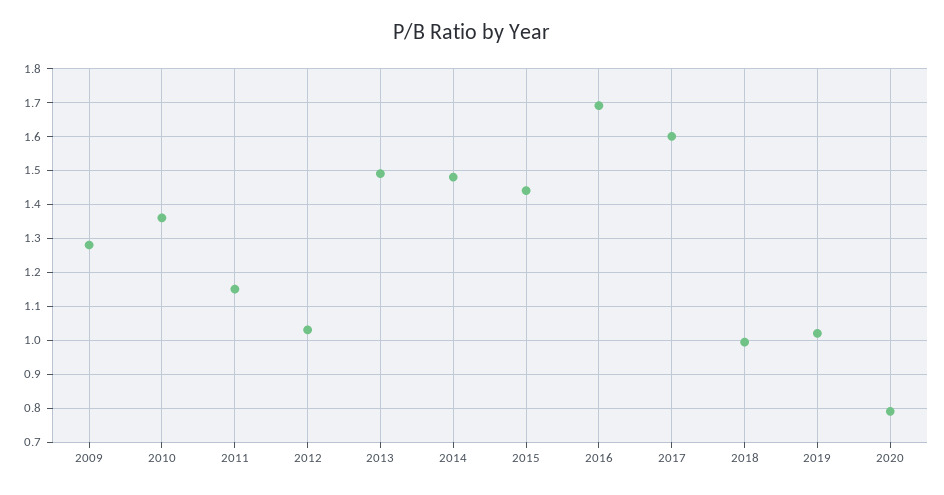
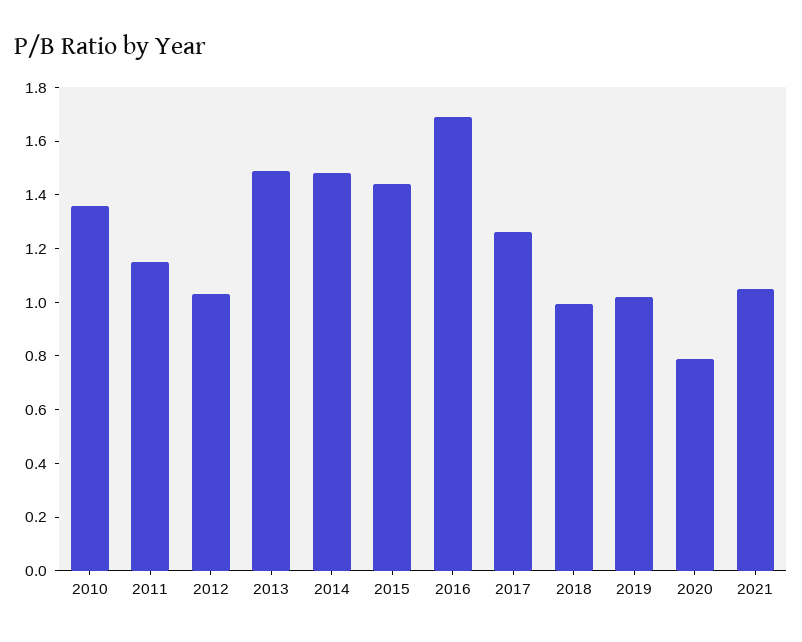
2009: 1.28 -> none
2017: 1.6 -> 1.25
2021: none -> 1.05

